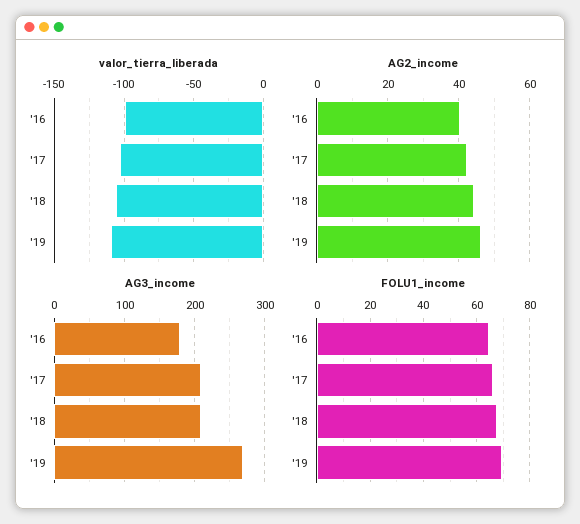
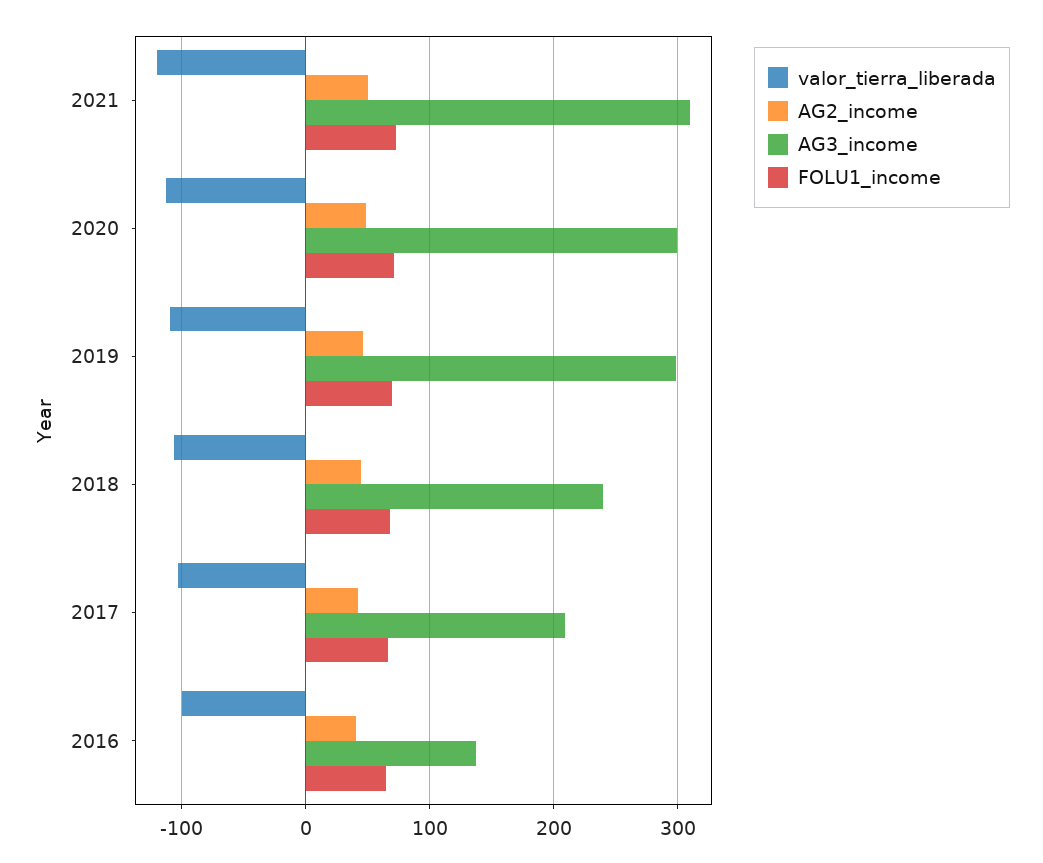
AG3_income, '16: 180 -> 140
AG3_income, '18: 210 -> 240
AG3_income, '19: 270 -> 300
valor_tierra_liberada, 2021: none -> -120
AG2_income, 2021: none -> 50
AG3_income, 2021: none -> 310
FOLU1_income, 2021: none -> 70
valor_tierra_liberada, 2020: none -> -110
AG2_income, 2020: none -> 50
AG3_income, 2020: none -> 300
FOLU1_income, 2020: none -> 70

